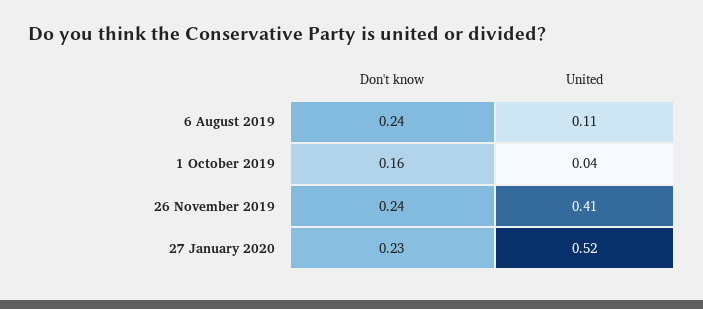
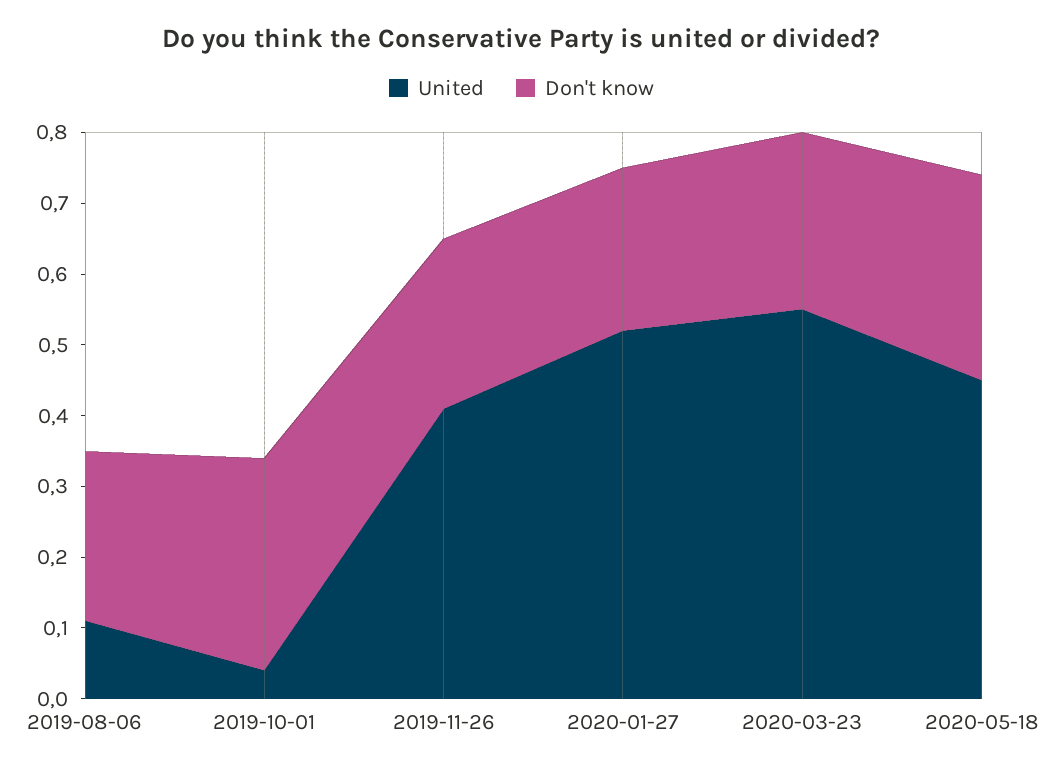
Don't know, 1 October 2019: 0.16 -> 0.3
United, 2020-03-23: none -> 0.55
Don't know, 2020-03-23: none -> 0.25
United, 2020-05-18: none -> 0.45
Don't know, 2020-05-18: none -> 0.3

